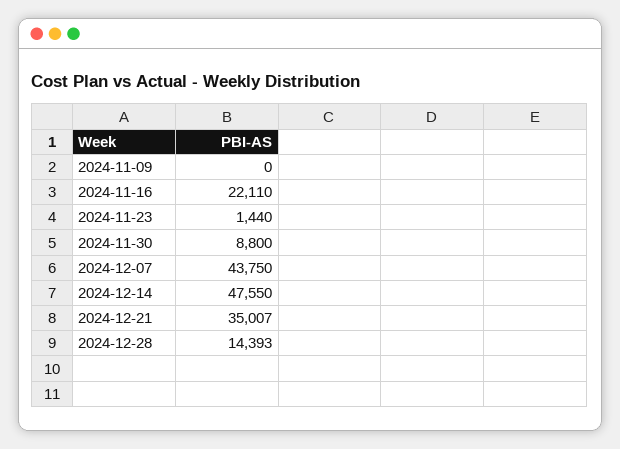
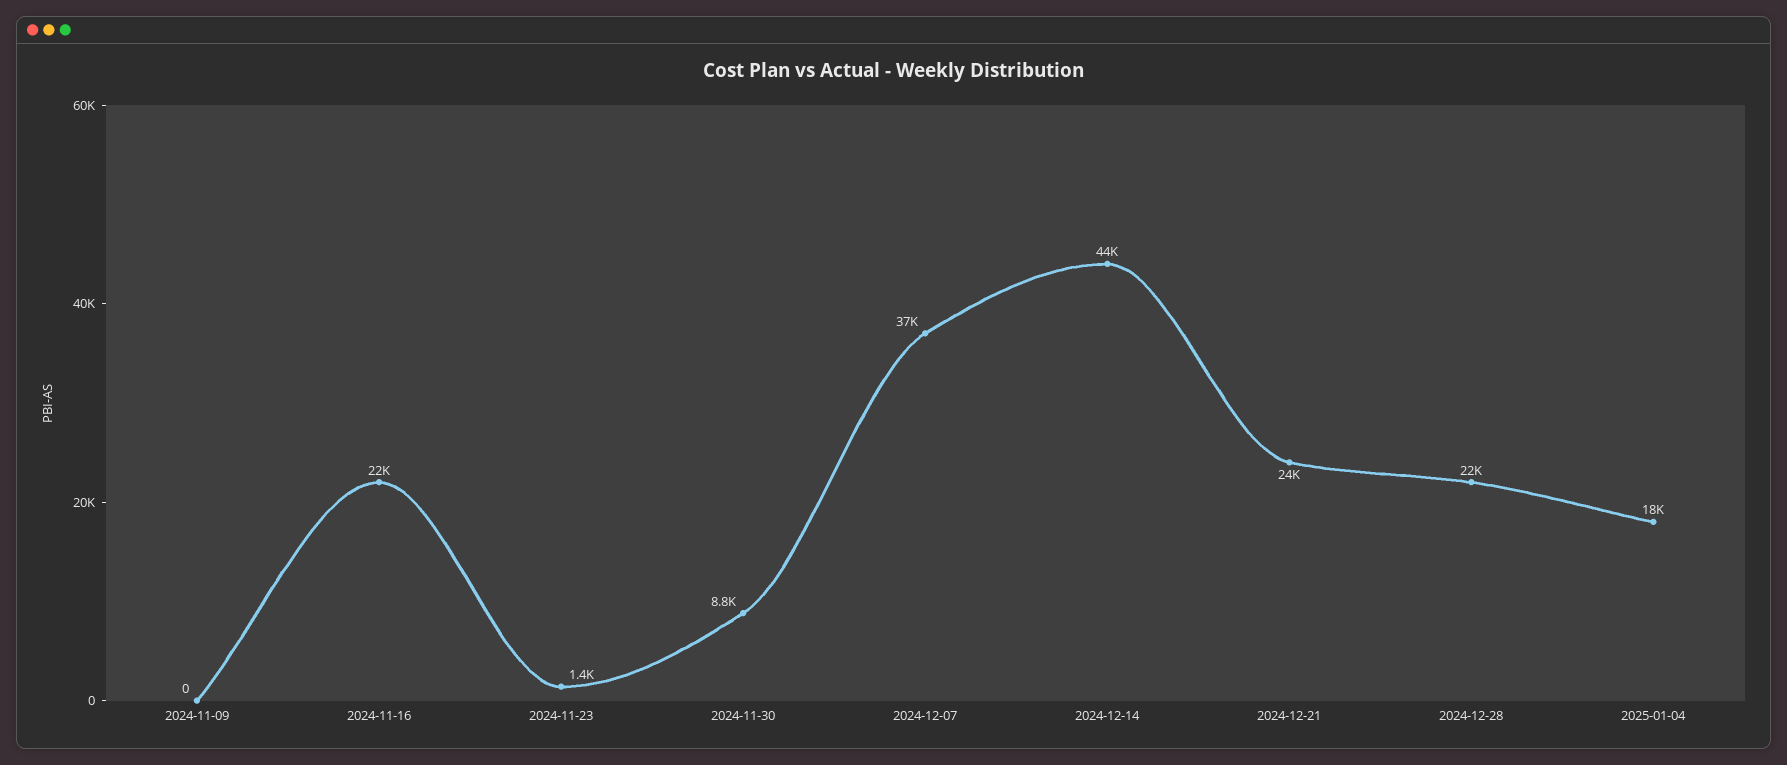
2024-12-07: 43750 -> 37000
2024-12-14: 47550 -> 44000
2024-12-21: 35007 -> 24000
2024-12-28: 14393 -> 22000
2025-01-04: none -> 18000

